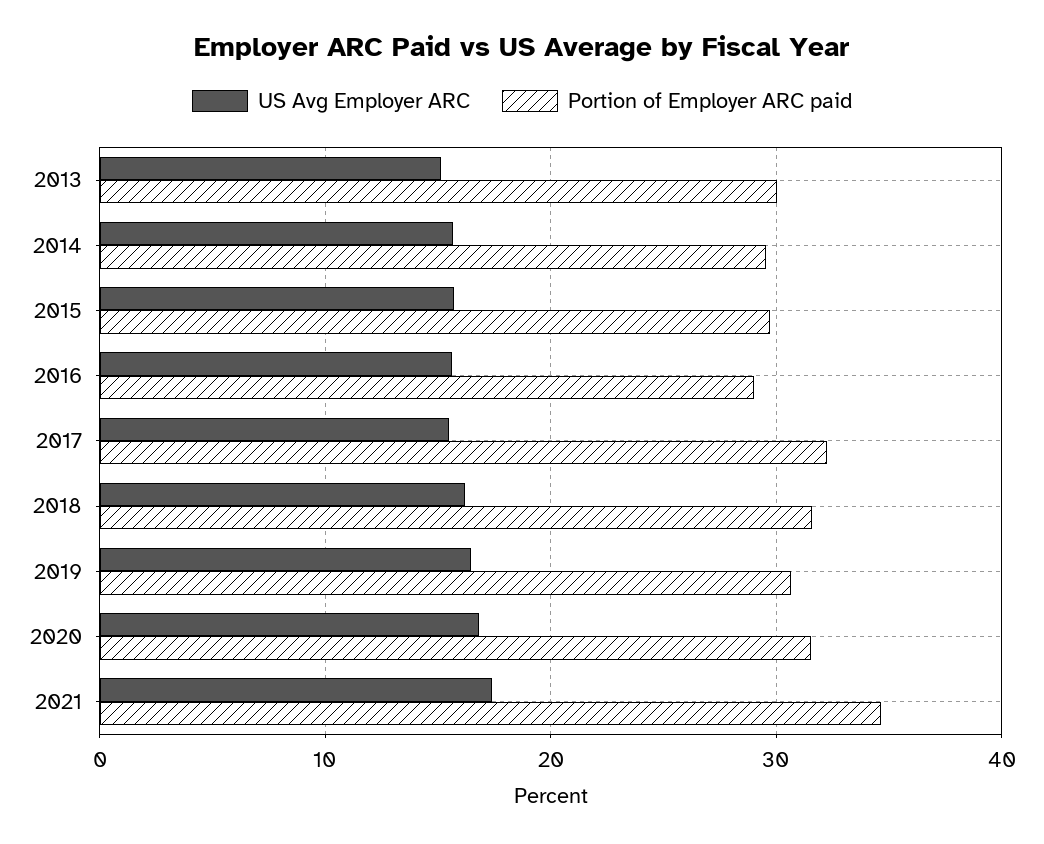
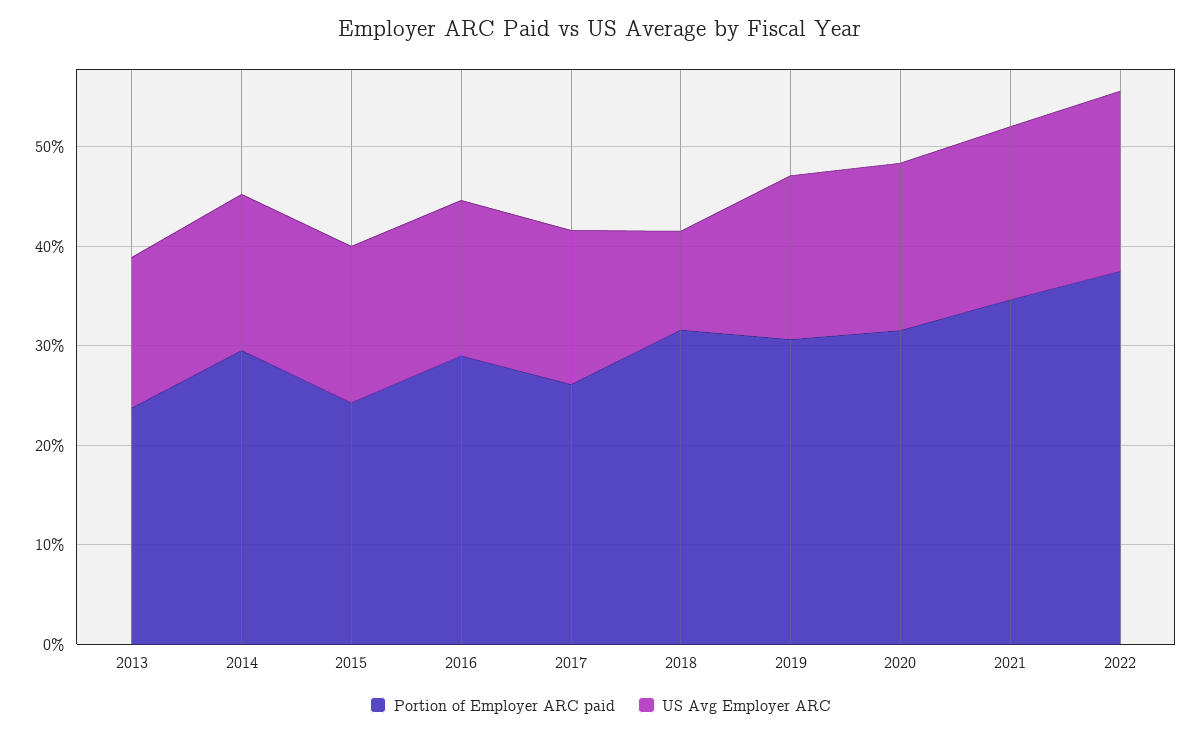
Portion of Employer ARC paid, 2013: 30 -> 24
Portion of Employer ARC paid, 2015: 30 -> 24
Portion of Employer ARC paid, 2017: 32 -> 26
US Avg Employer ARC, 2018: 16 -> 10
Portion of Employer ARC paid, 2022: none -> 38
US Avg Employer ARC, 2022: none -> 18

